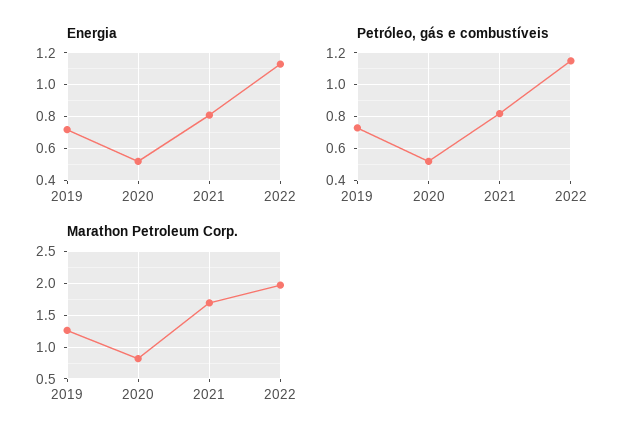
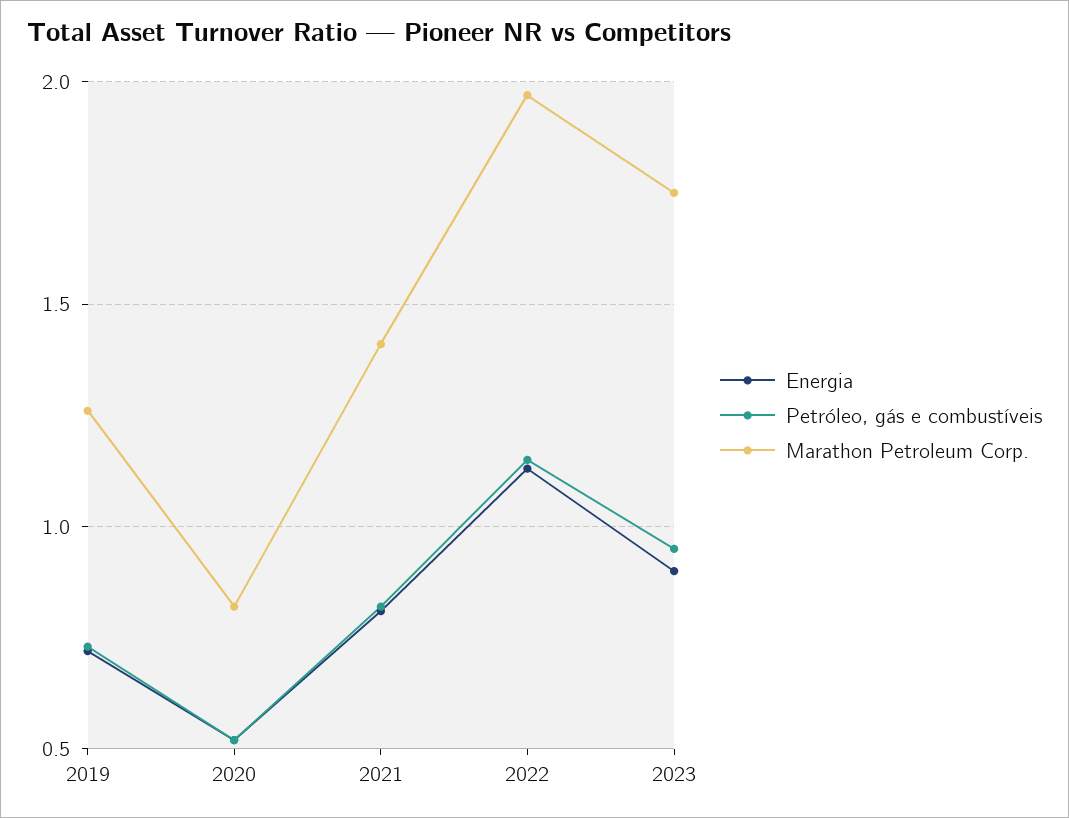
Marathon Petroleum Corp., 2021: 1.7 -> 1.4
Energia, 2023: none -> 0.9
Petróleo, gás e combustíveis, 2023: none -> 0.95
Marathon Petroleum Corp., 2023: none -> 1.75

